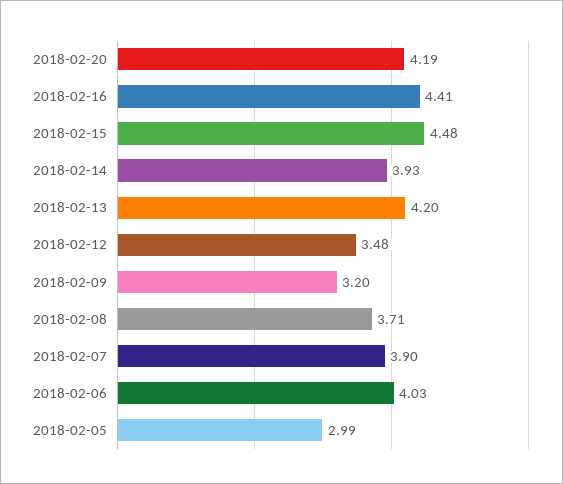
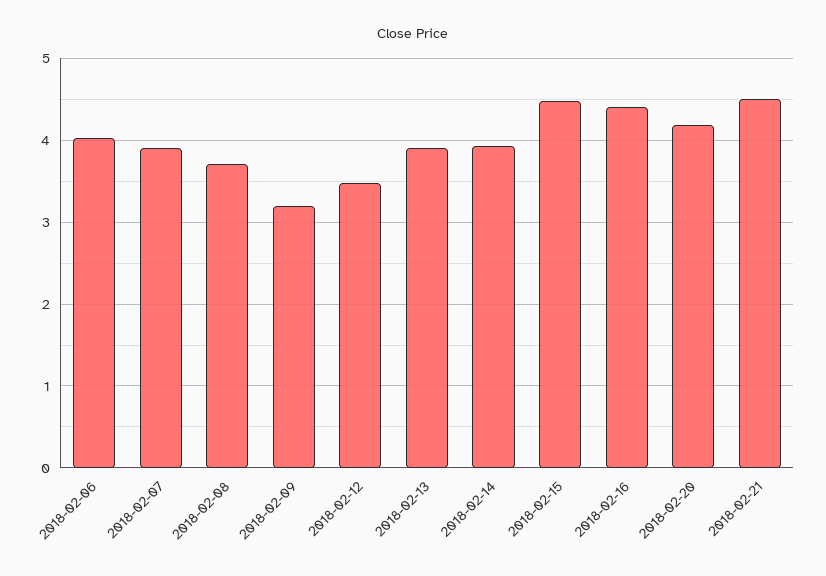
2018-02-13: 4.2 -> 3.9
2018-02-05: 2.99 -> none
2018-02-21: none -> 4.5

